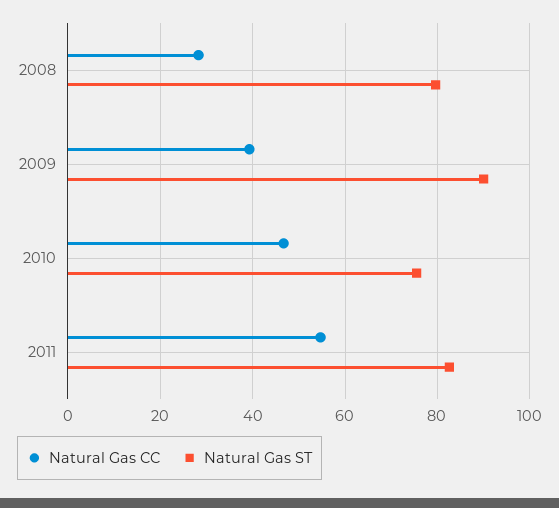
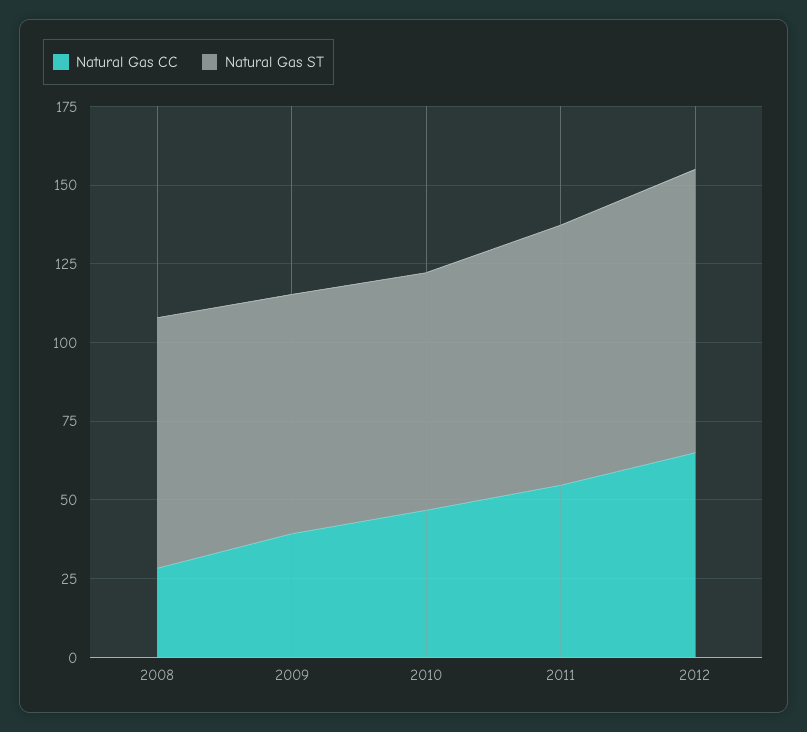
Natural Gas ST, 2009: 90 -> 75
Natural Gas CC, 2012: none -> 65
Natural Gas ST, 2012: none -> 90

